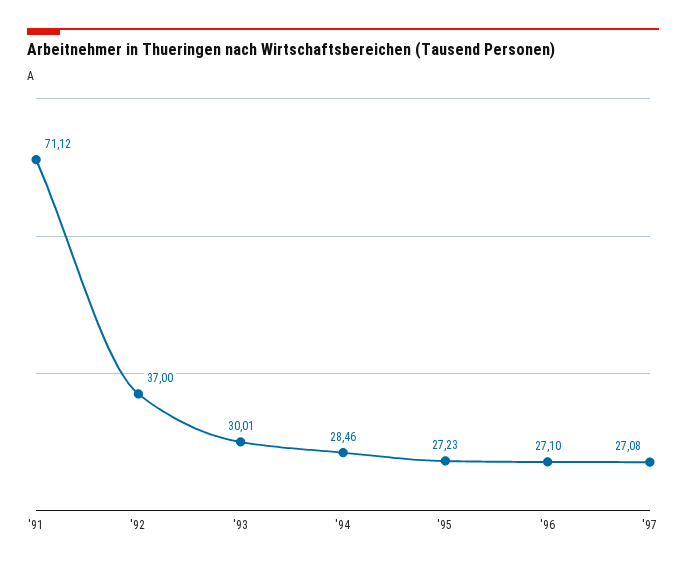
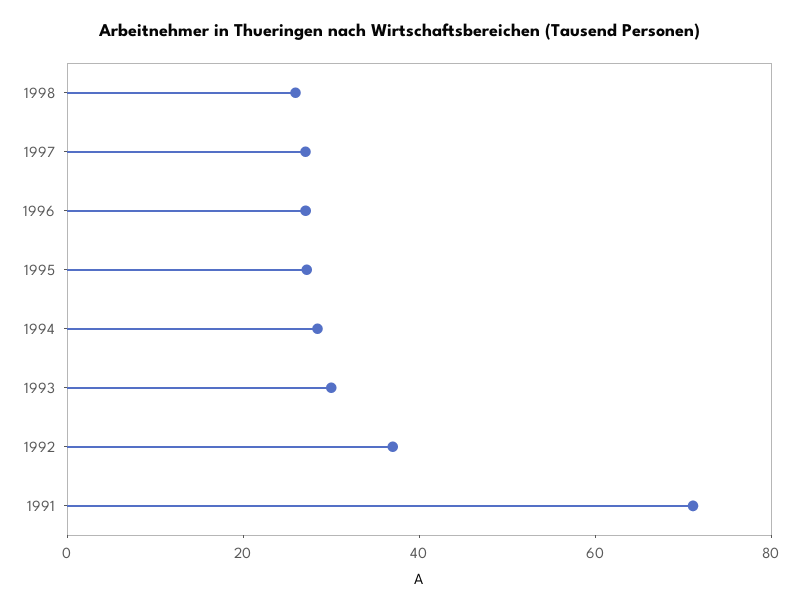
1998: none -> 25

